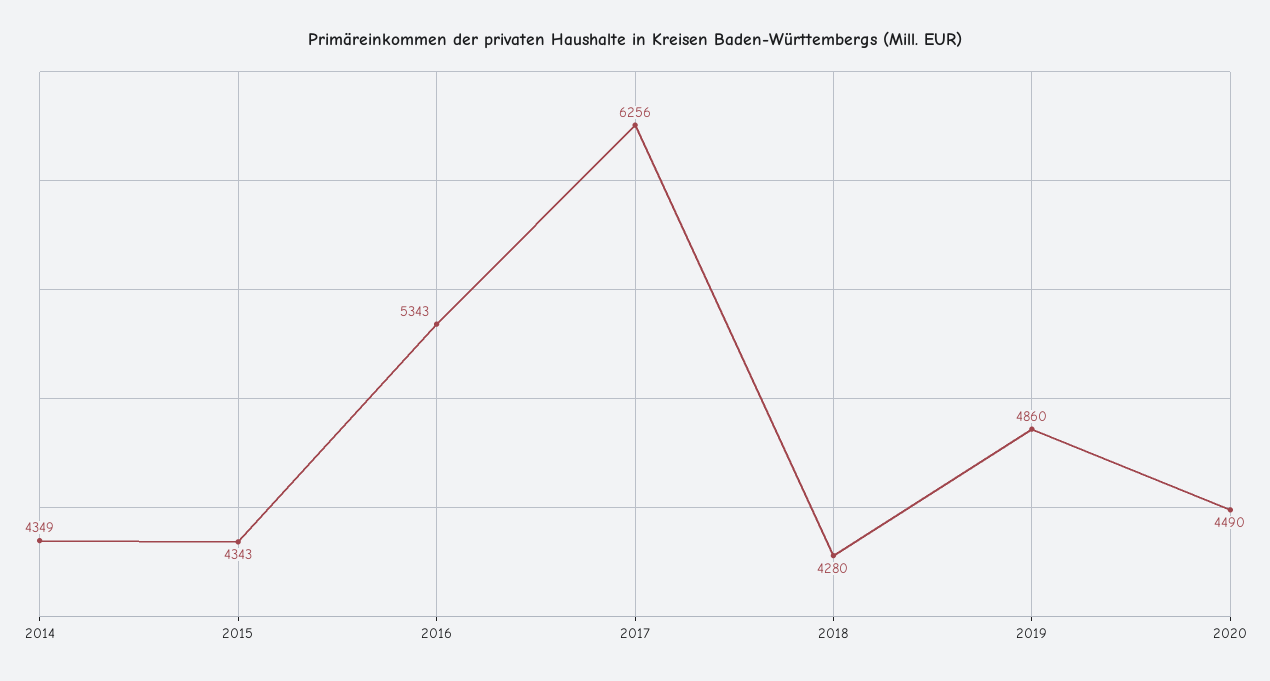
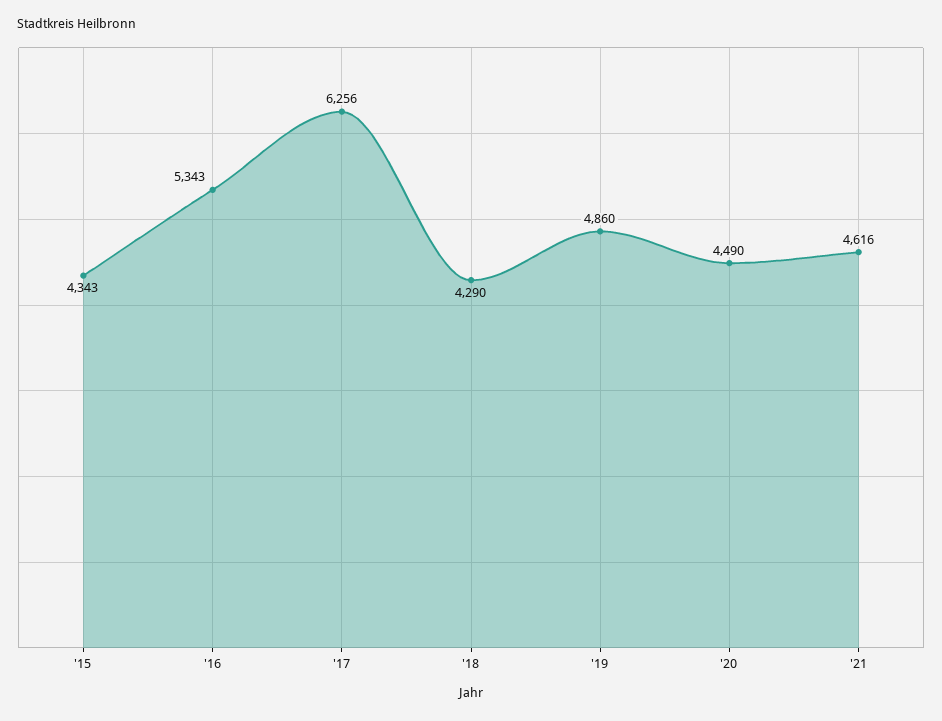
2014: 4349 -> none
2018: 4280 -> 4290
'21: none -> 4616

